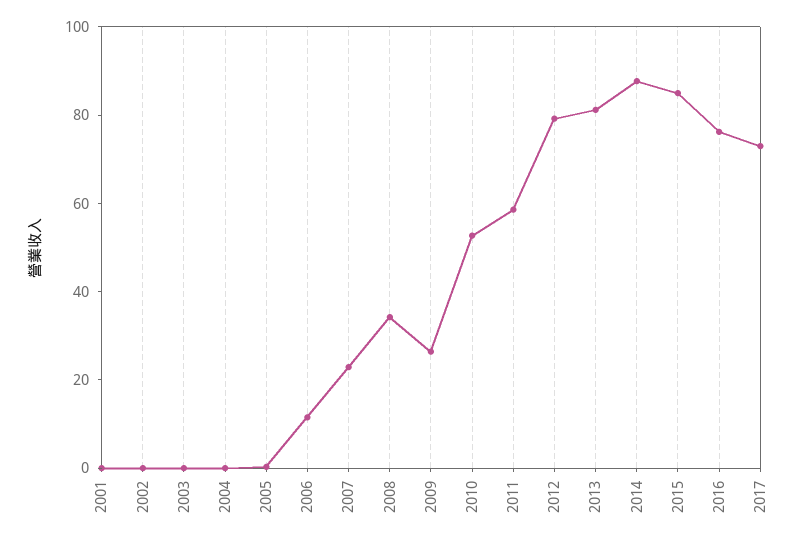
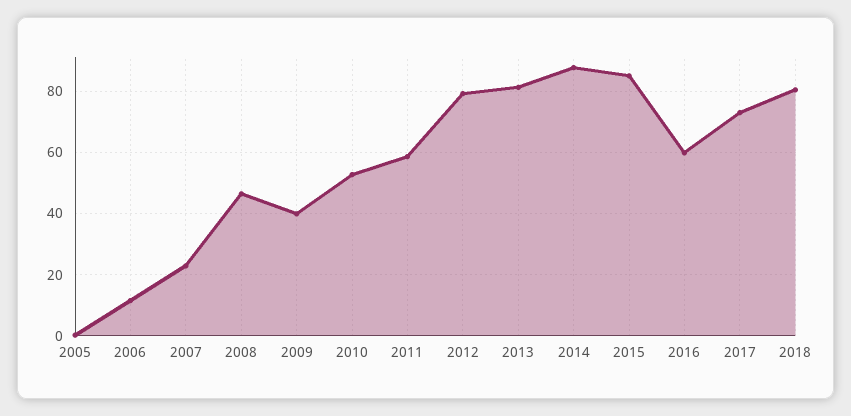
2001: 0 -> none
2002: 0 -> none
2003: 0 -> none
2004: 0 -> none
2008: 35 -> 46
2009: 25 -> 40
2016: 75 -> 60
2018: none -> 80

